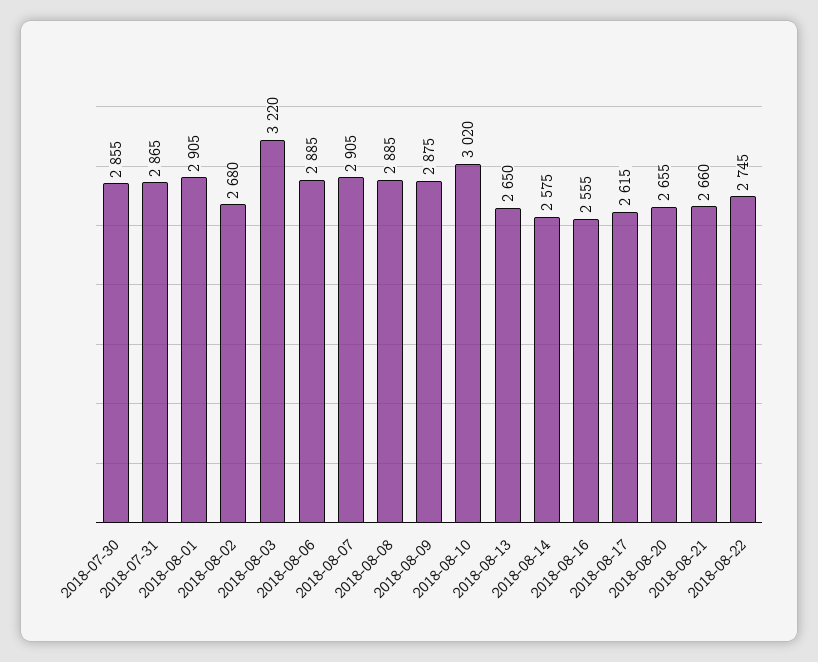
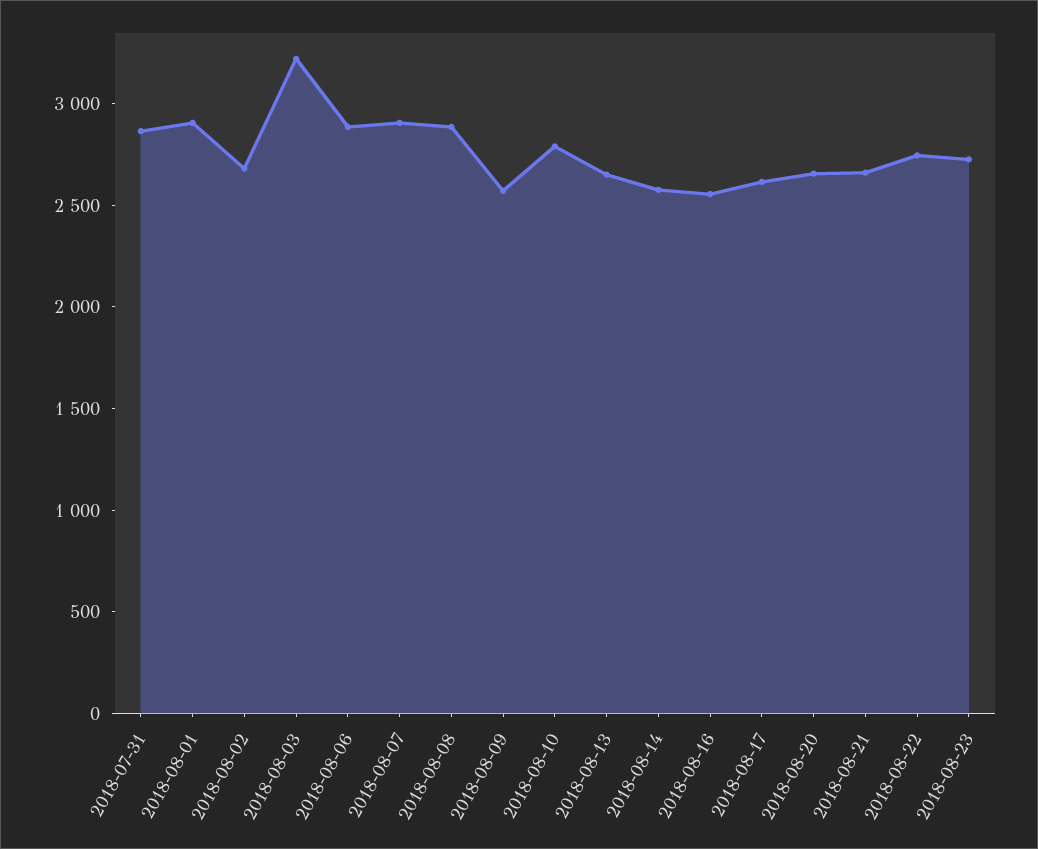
2018-07-30: 2855 -> none
2018-08-09: 2875 -> 2600
2018-08-10: 3020 -> 2800
2018-08-23: none -> 2700

